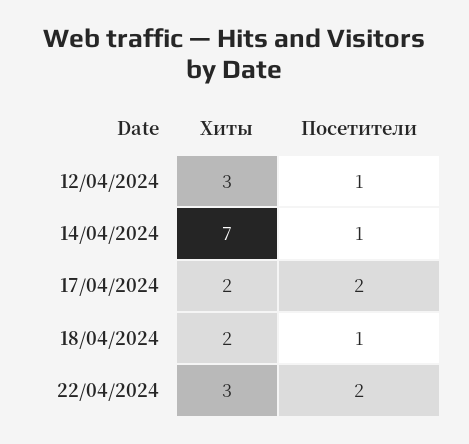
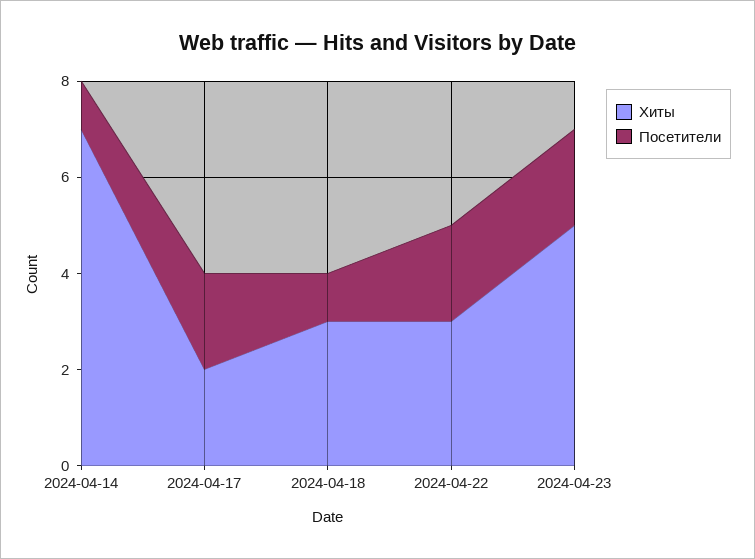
Хиты, 12/04/2024: 3 -> none
Посетители, 12/04/2024: 1 -> none
Хиты, 18/04/2024: 2 -> 3
Хиты, 2024-04-23: none -> 5
Посетители, 2024-04-23: none -> 2

